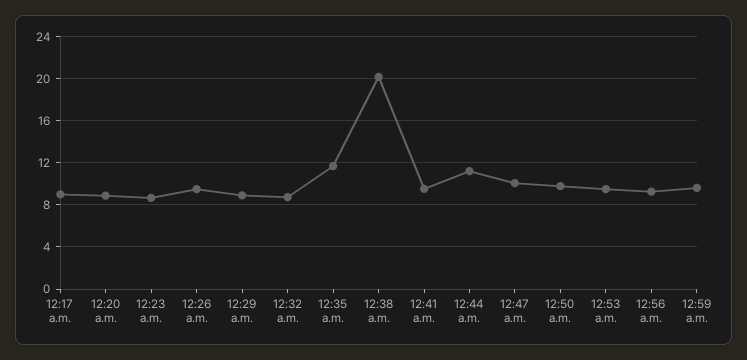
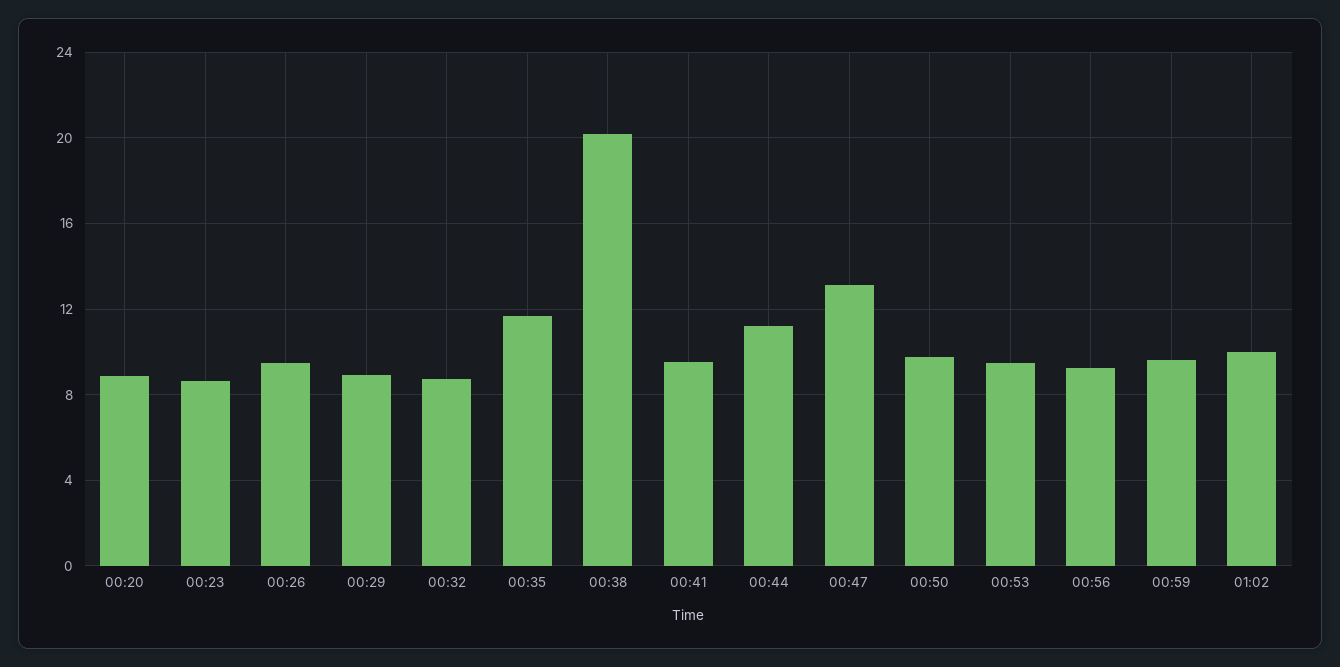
12:17 a.m.: 9 -> none
12:47 a.m.: 10 -> 13
01:02: none -> 10

